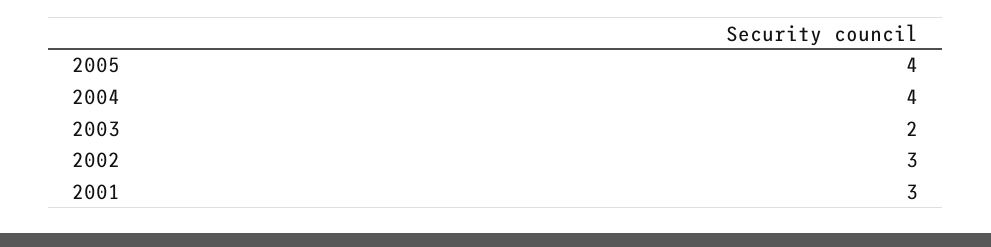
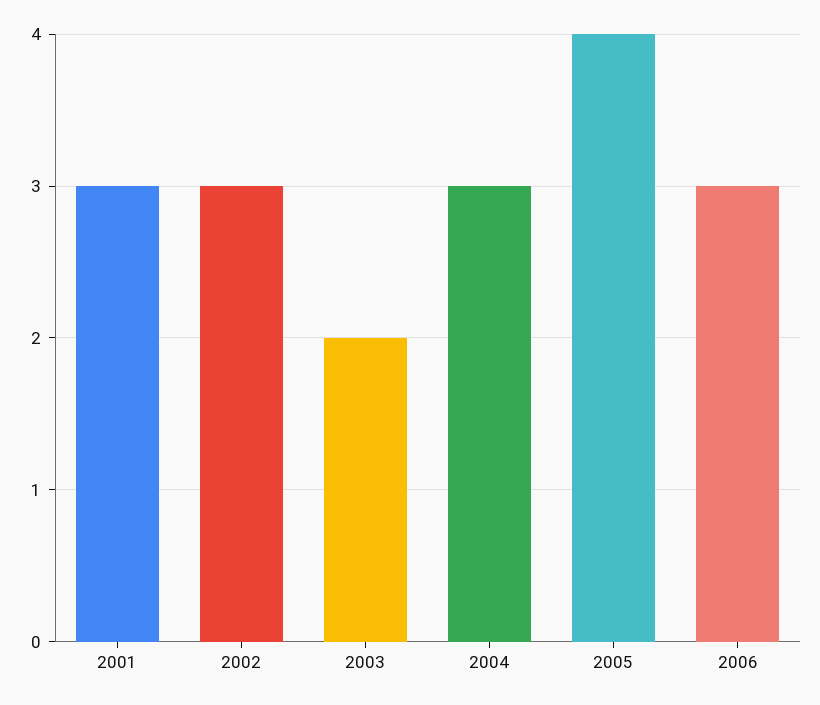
2004: 4 -> 3
2006: none -> 3

